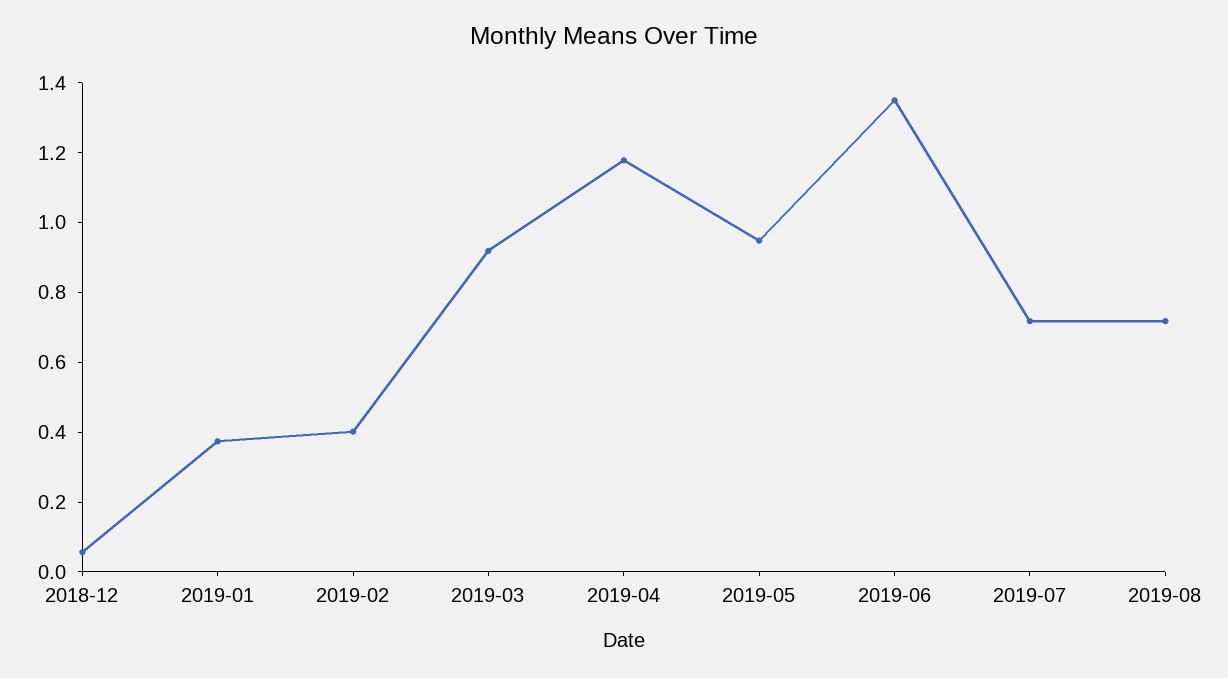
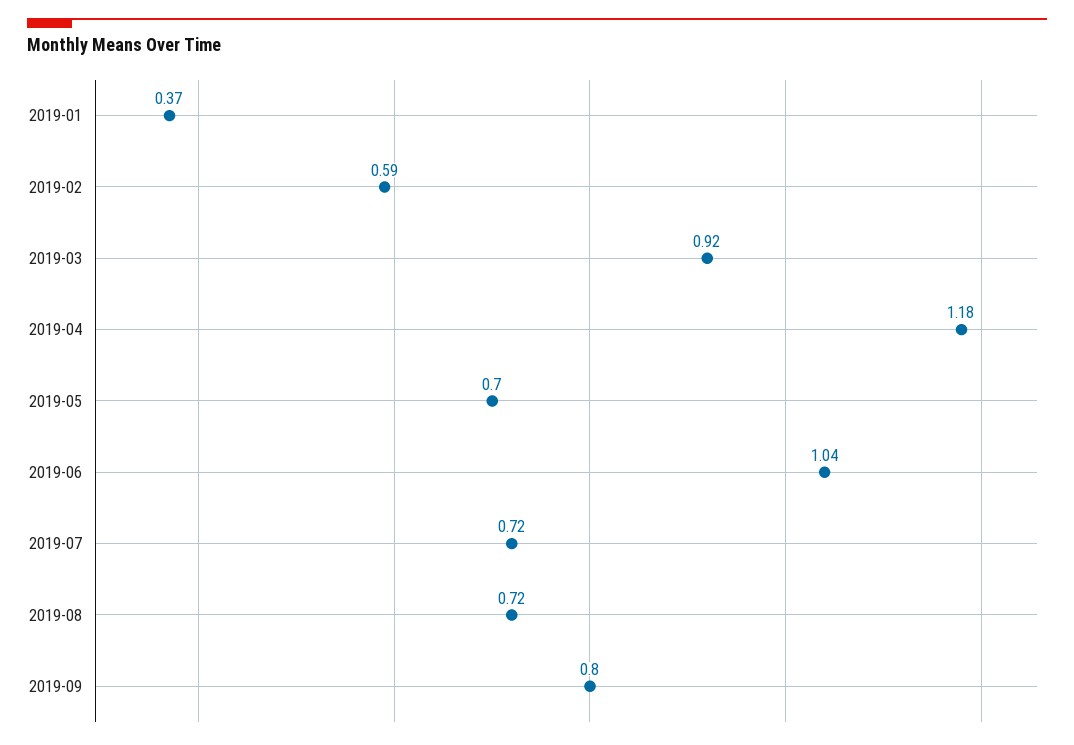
2018-12: 0.05 -> none
2019-02: 0.4 -> 0.59
2019-05: 0.95 -> 0.7
2019-06: 1.35 -> 1.04
2019-09: none -> 0.8

